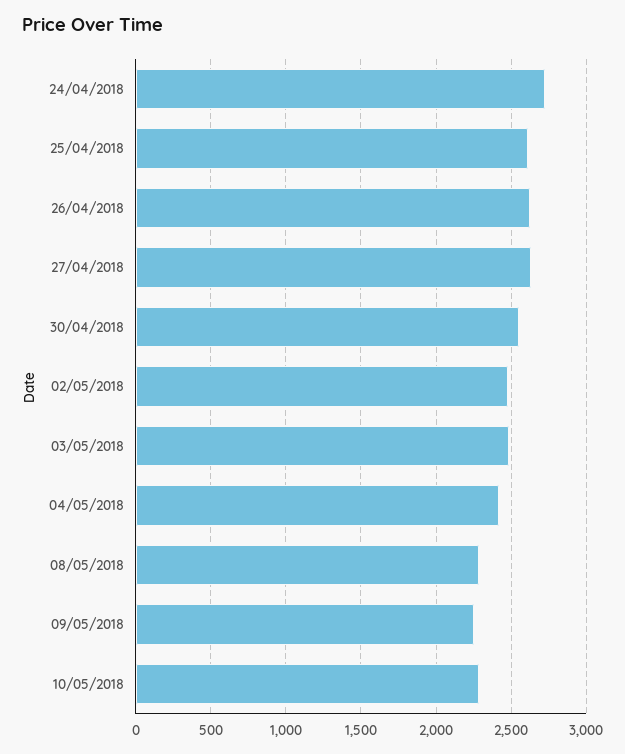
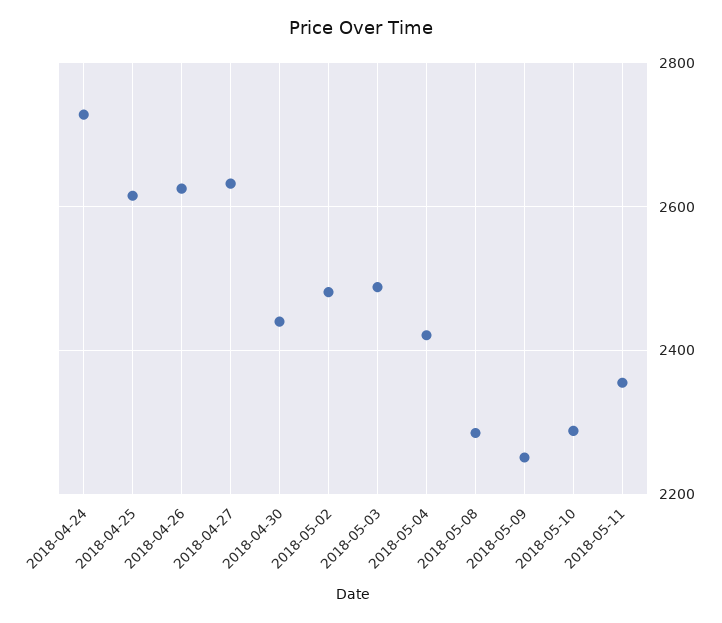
30/04/2018: 2550 -> 2440
2018-05-11: none -> 2360

